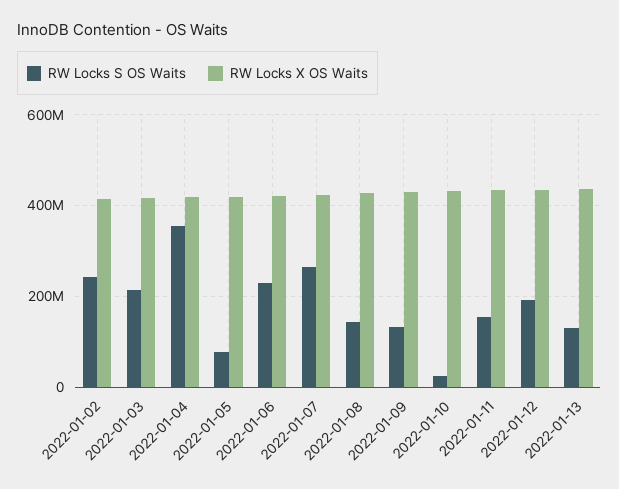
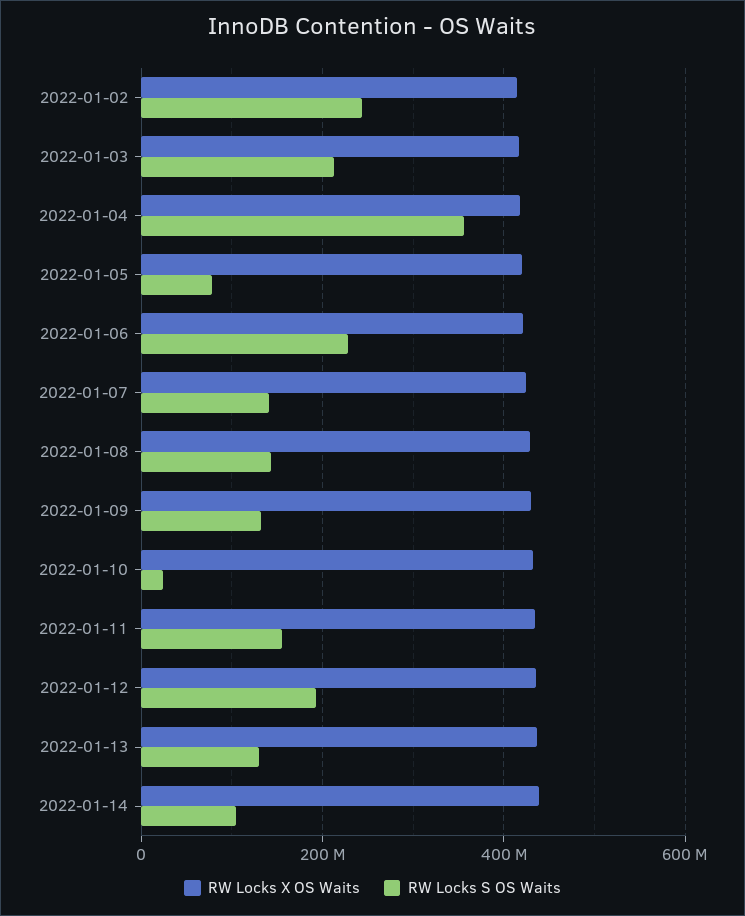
RW Locks S OS Waits, 2022-01-07: 260000000 -> 140000000
RW Locks X OS Waits, 2022-01-14: none -> 440000000
RW Locks S OS Waits, 2022-01-14: none -> 100000000

